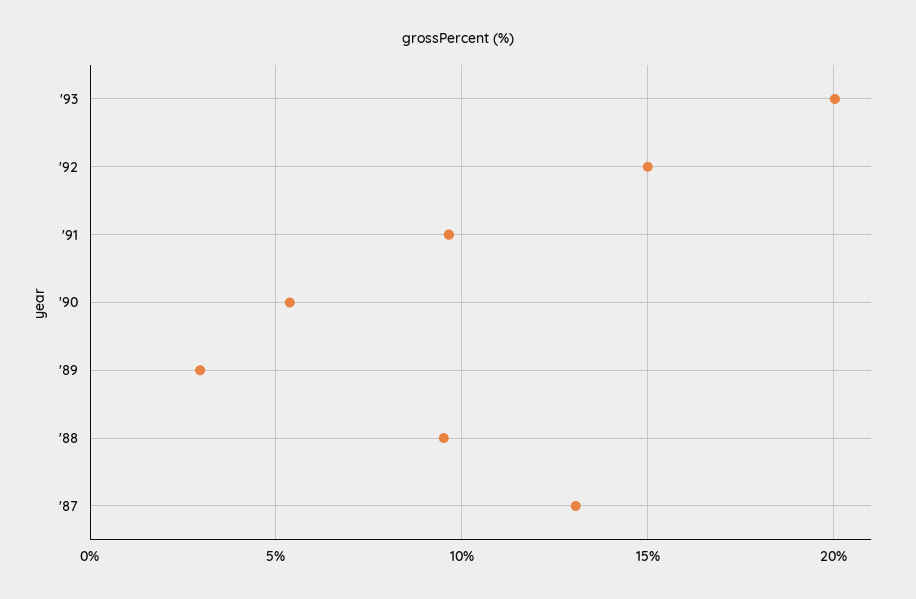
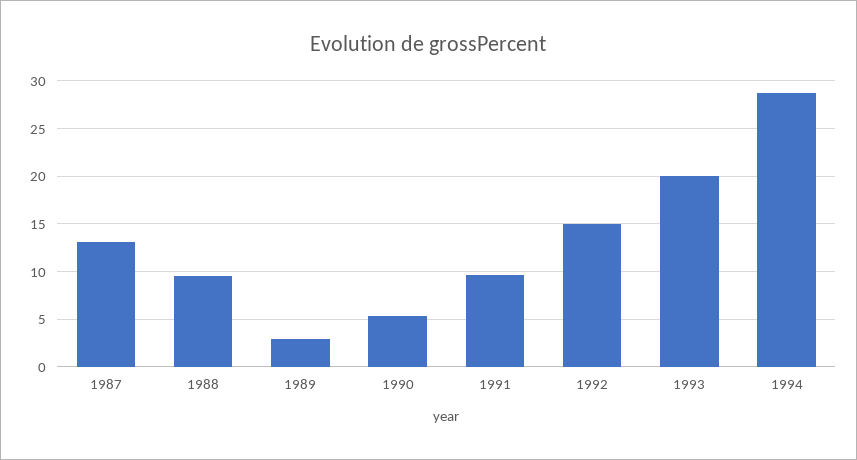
1994: none -> 29

